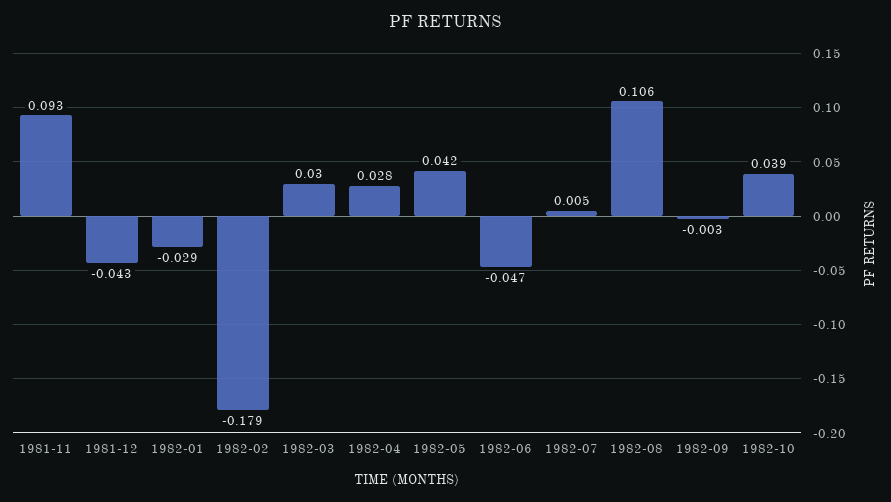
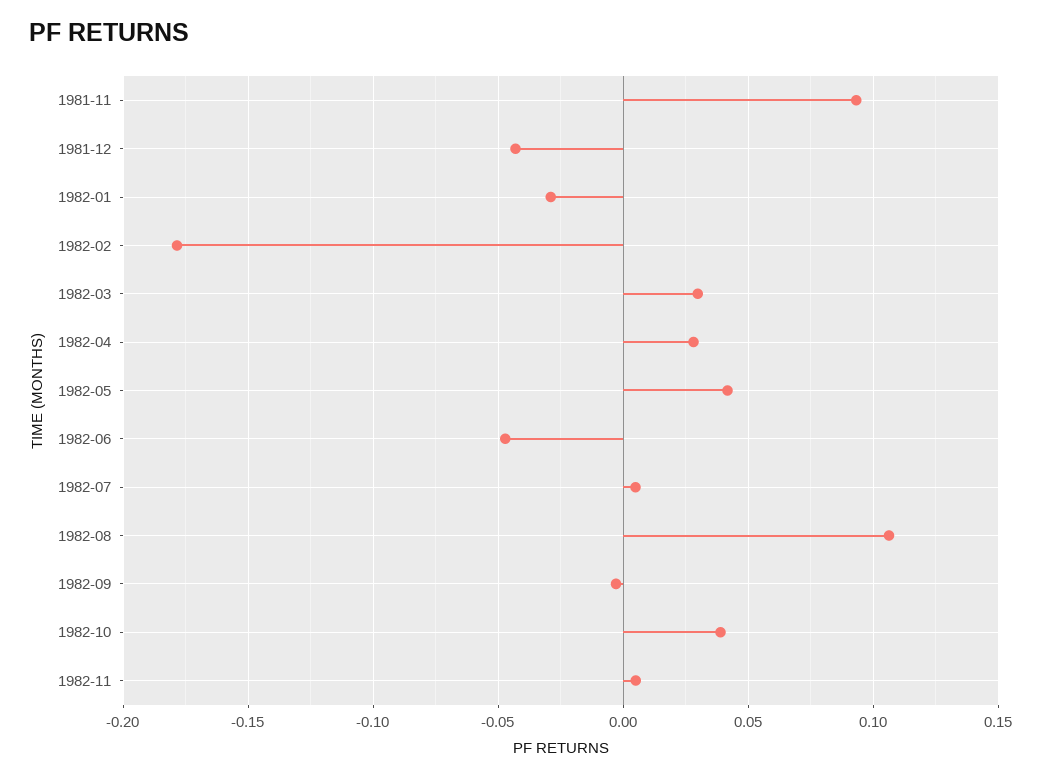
1982-11: none -> 0.005

